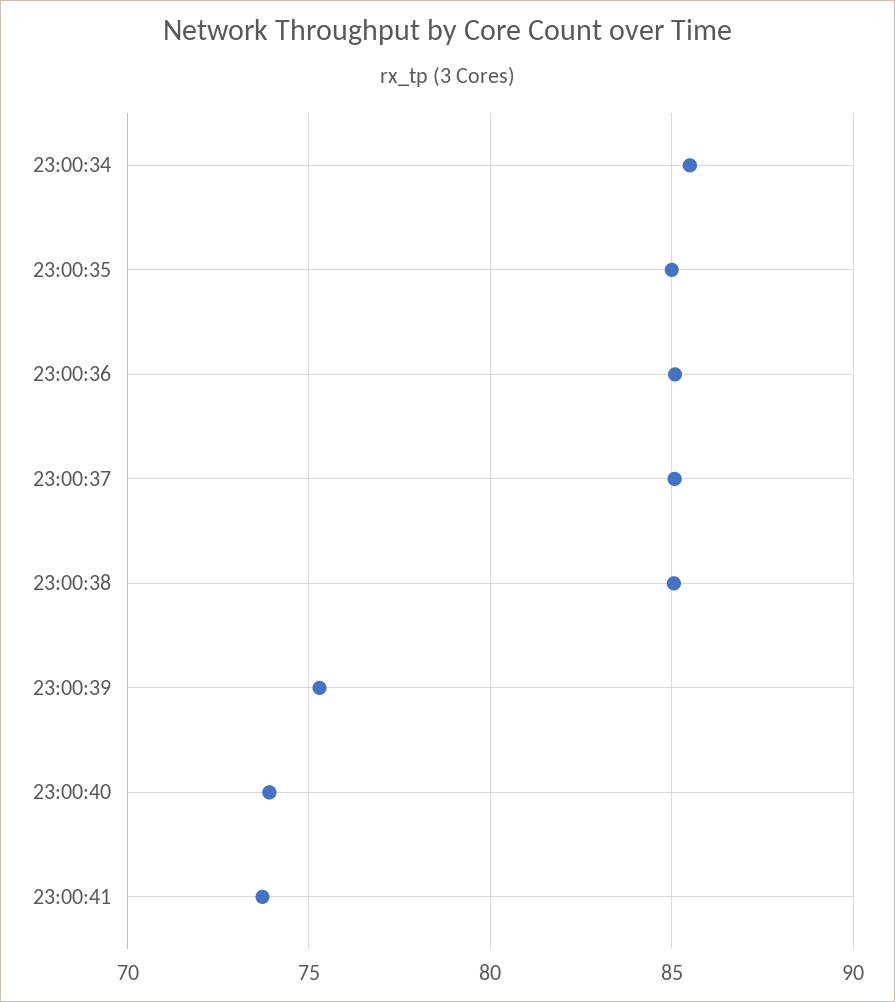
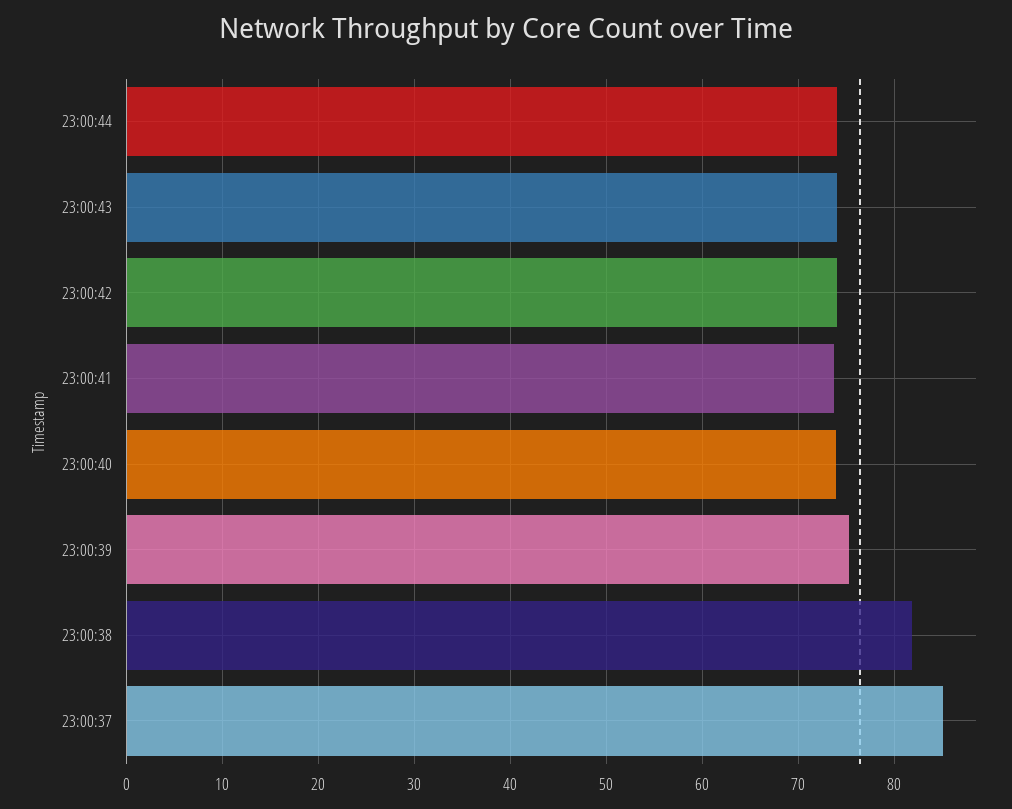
23:00:34: 85.5 -> none
23:00:35: 85 -> none
23:00:36: 85 -> none
23:00:38: 85 -> 82
23:00:44: none -> 74
23:00:43: none -> 74
23:00:42: none -> 74

